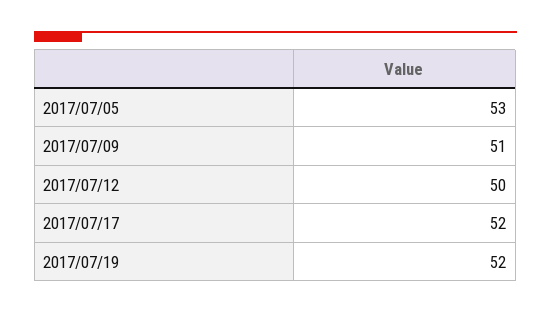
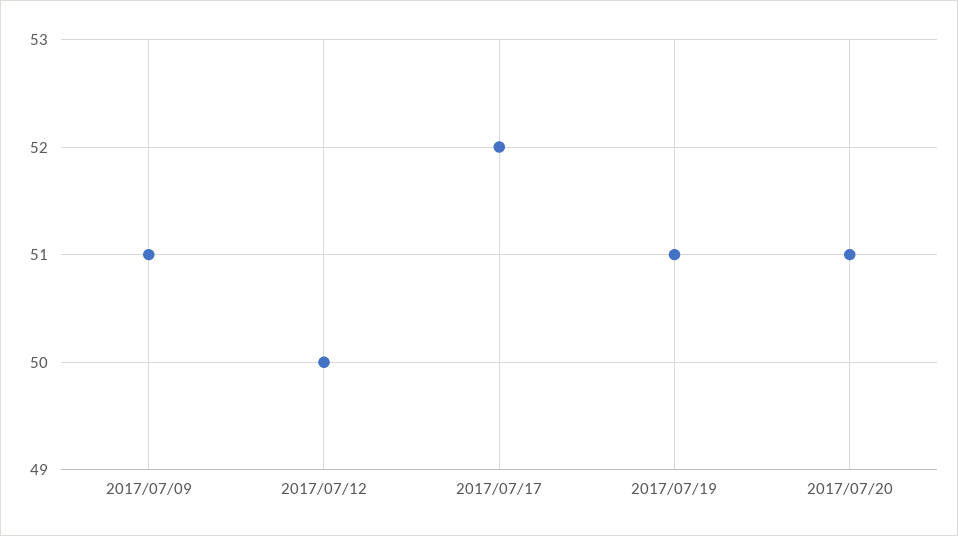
2017/07/05: 53 -> none
2017/07/19: 52 -> 51
2017/07/20: none -> 51

